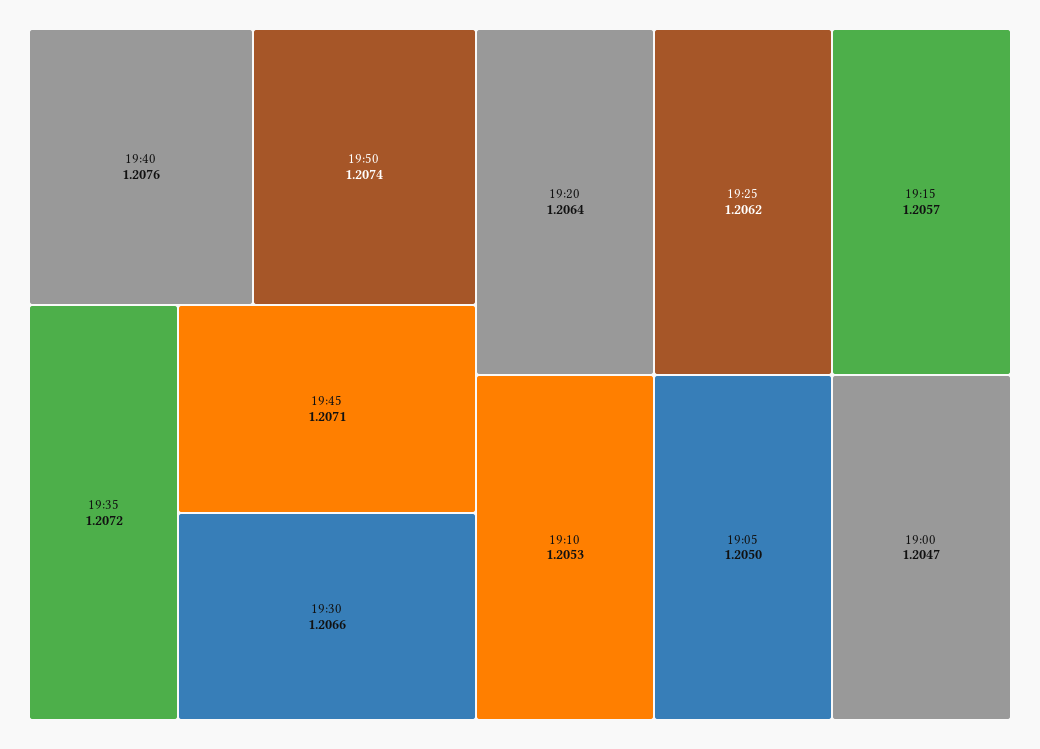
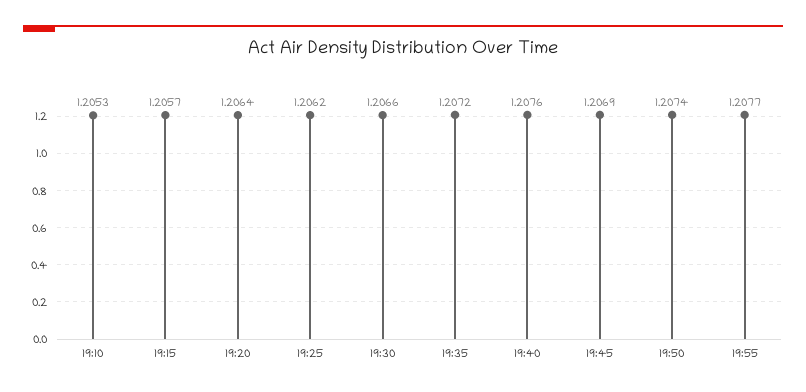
19:45: 1.2071 -> 1.2069
19:05: 1.205 -> none
19:00: 1.2047 -> none
19:55: none -> 1.2077

